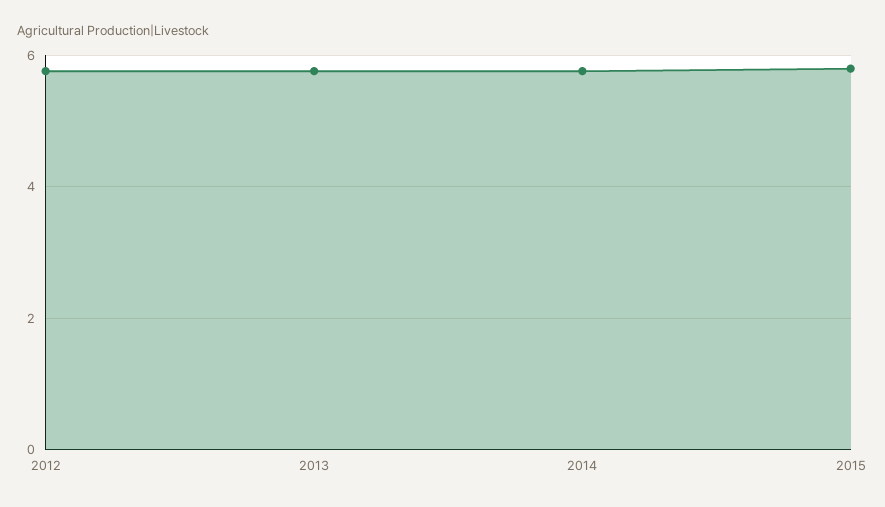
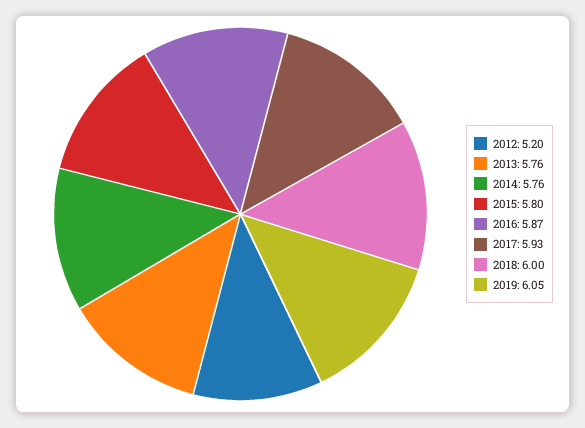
2012: 5.8 -> 5.2
2016: none -> 5.87
2017: none -> 5.93
2018: none -> 6
2019: none -> 6.05

